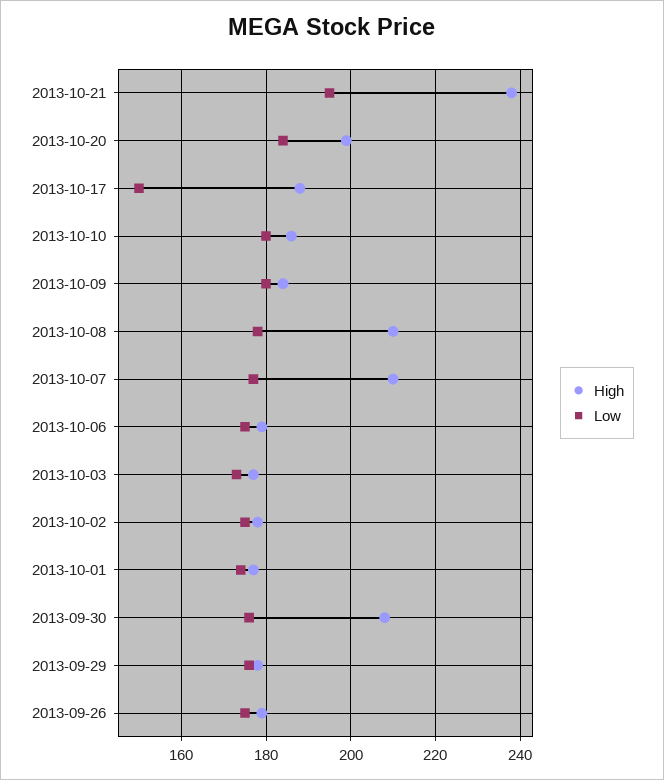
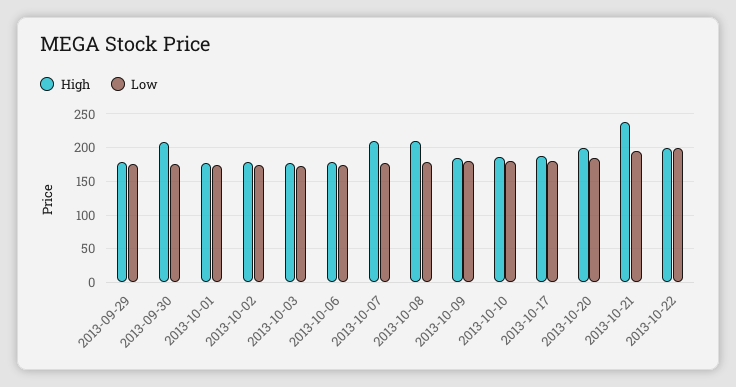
Low, 2013-10-17: 150 -> 180
High, 2013-09-26: 180 -> none
Low, 2013-09-26: 175 -> none
High, 2013-10-22: none -> 200
Low, 2013-10-22: none -> 200

